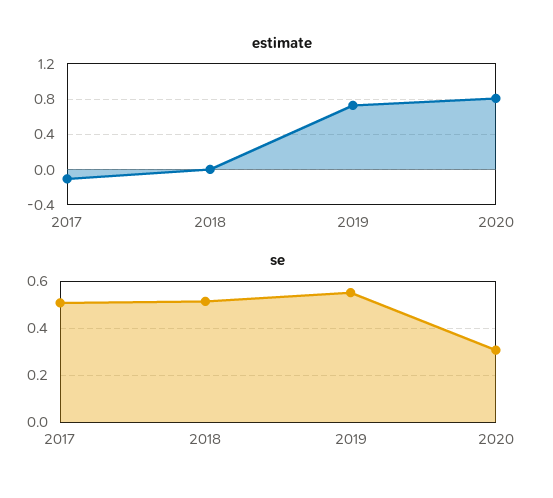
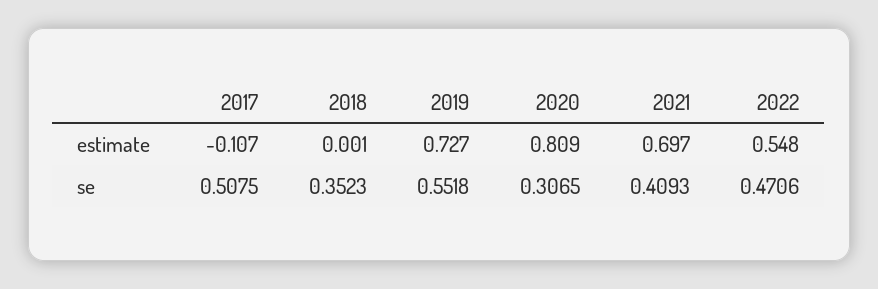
se, 2018: 0.5 -> 0.3523
estimate, 2021: none -> 0.697
estimate, 2022: none -> 0.548
se, 2021: none -> 0.4093
se, 2022: none -> 0.4706

